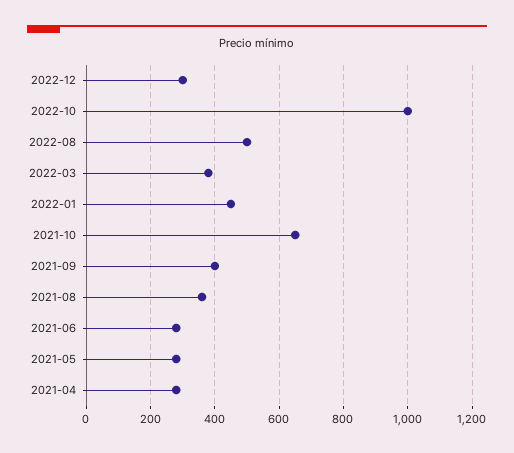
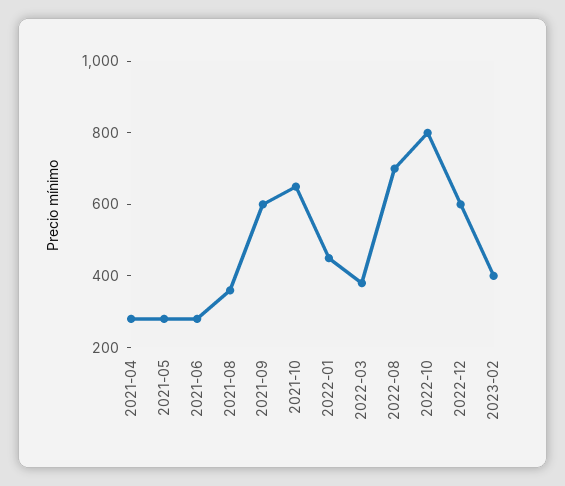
2022-12: 300 -> 600
2022-10: 1000 -> 800
2022-08: 500 -> 700
2021-09: 400 -> 600
2023-02: none -> 400

